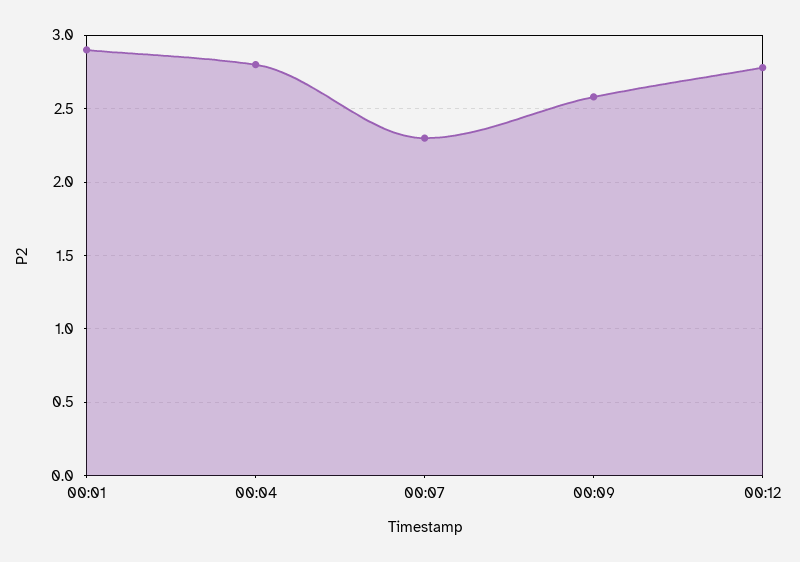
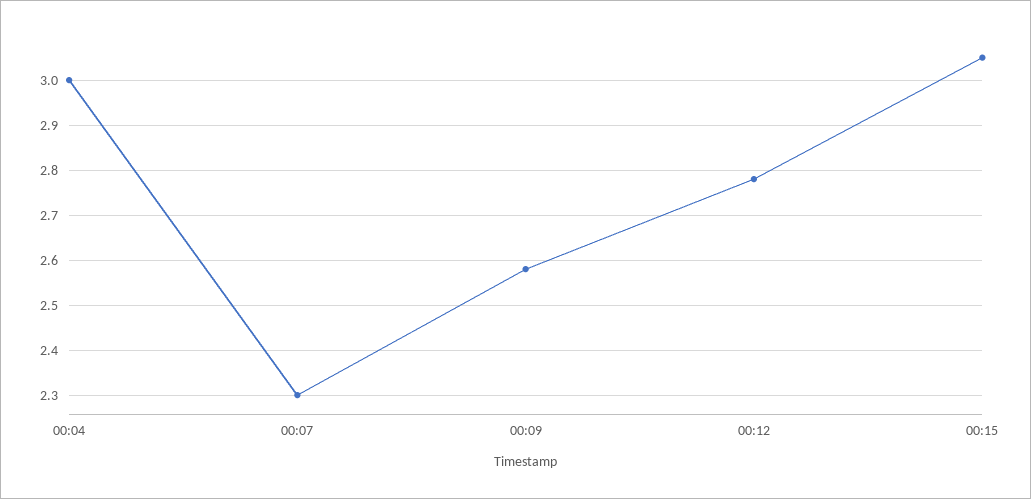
00:01: 2.9 -> none
00:04: 2.8 -> 3
00:15: none -> 3.05

